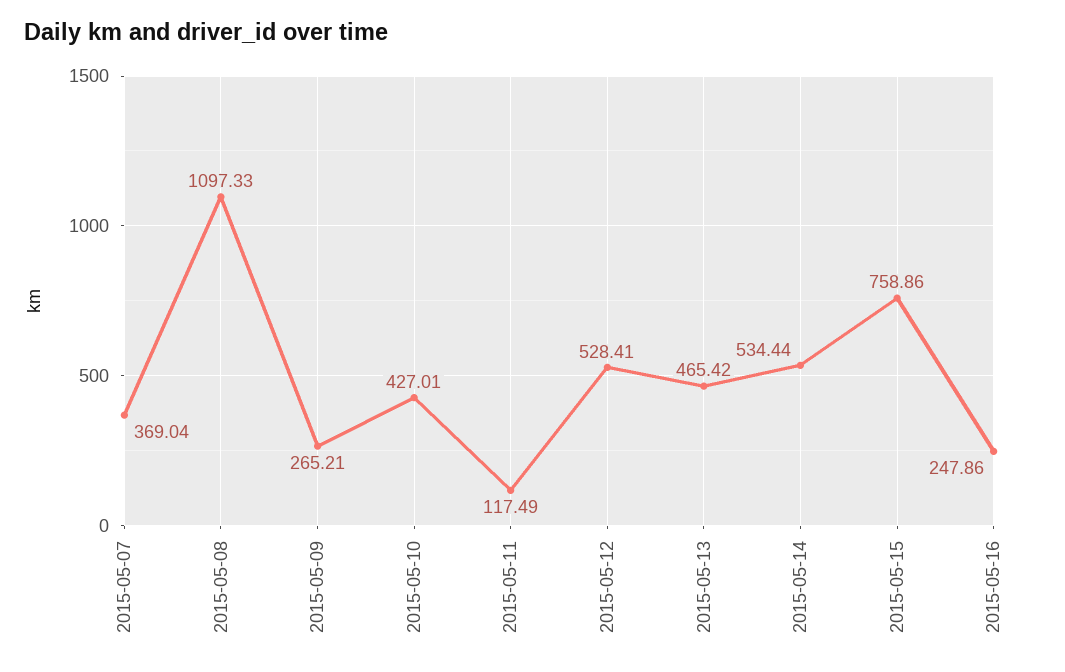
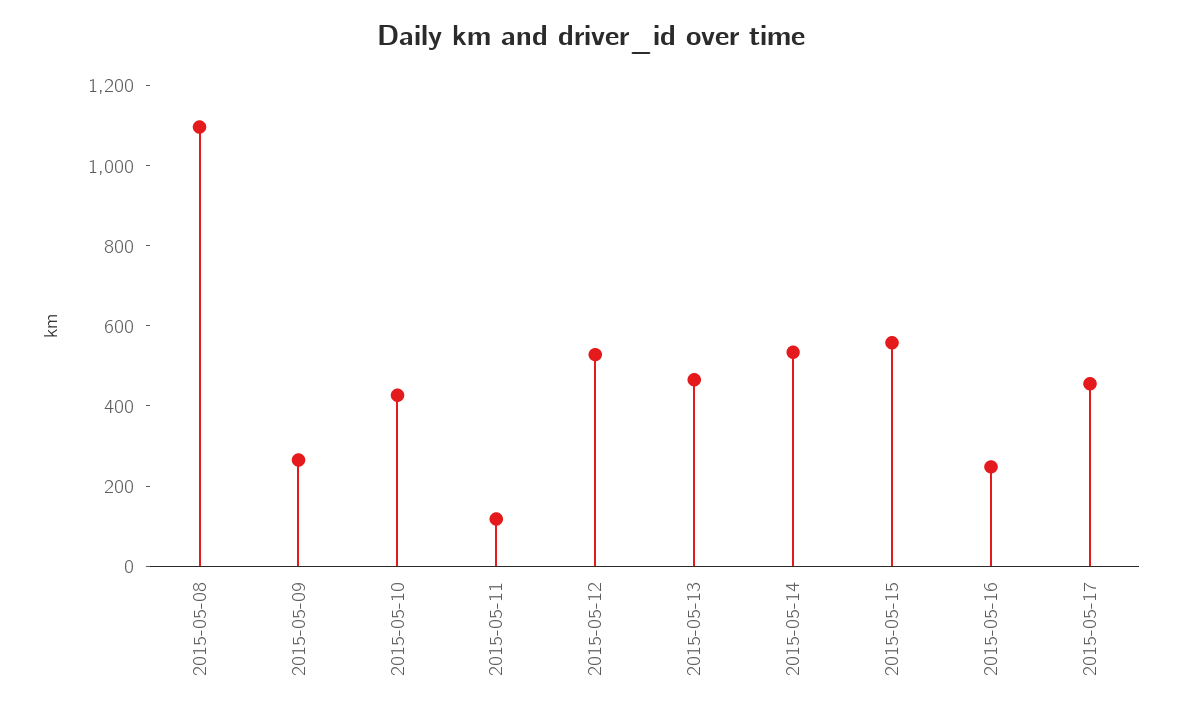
2015-05-07: 369.04 -> none
2015-05-15: 758.86 -> 550
2015-05-17: none -> 450

